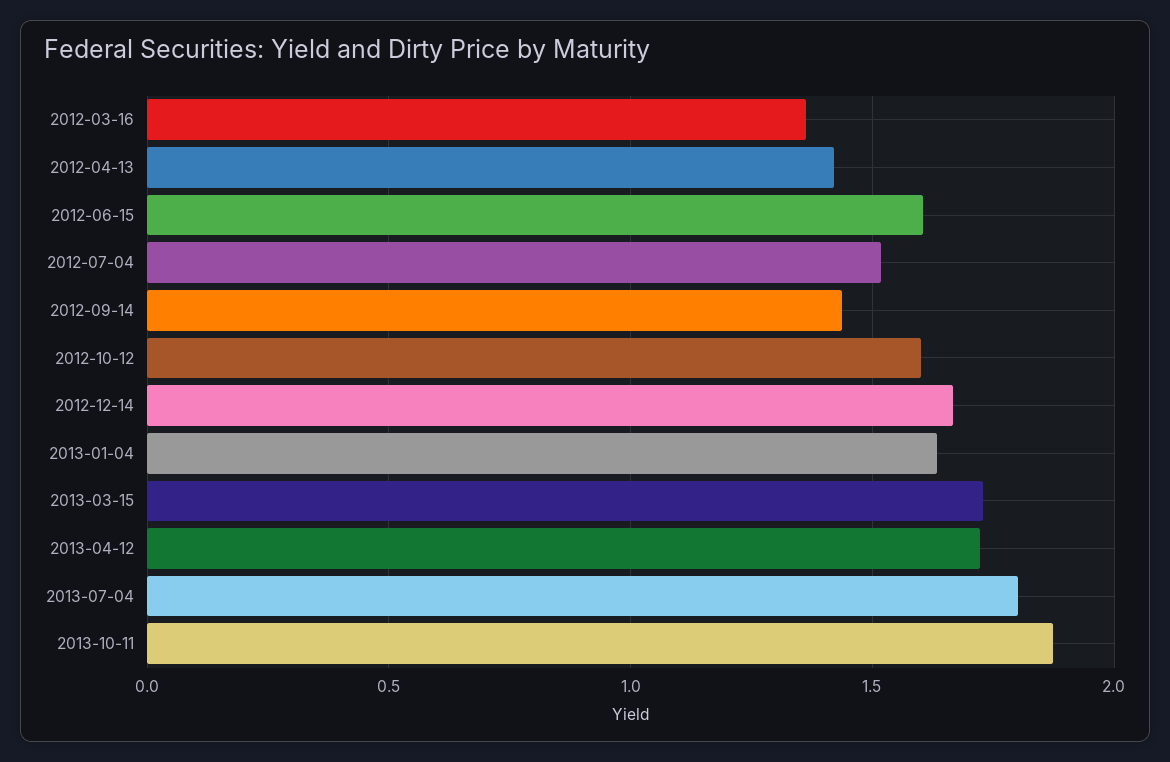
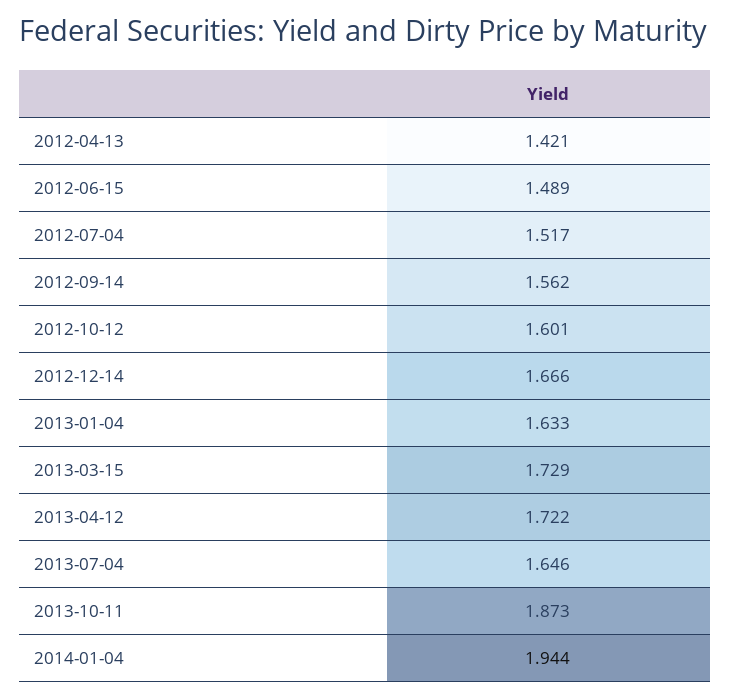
2012-03-16: 1.35 -> none
2012-06-15: 1.6 -> 1.489
2012-09-14: 1.45 -> 1.562
2013-07-04: 1.8 -> 1.646
2014-01-04: none -> 1.944

